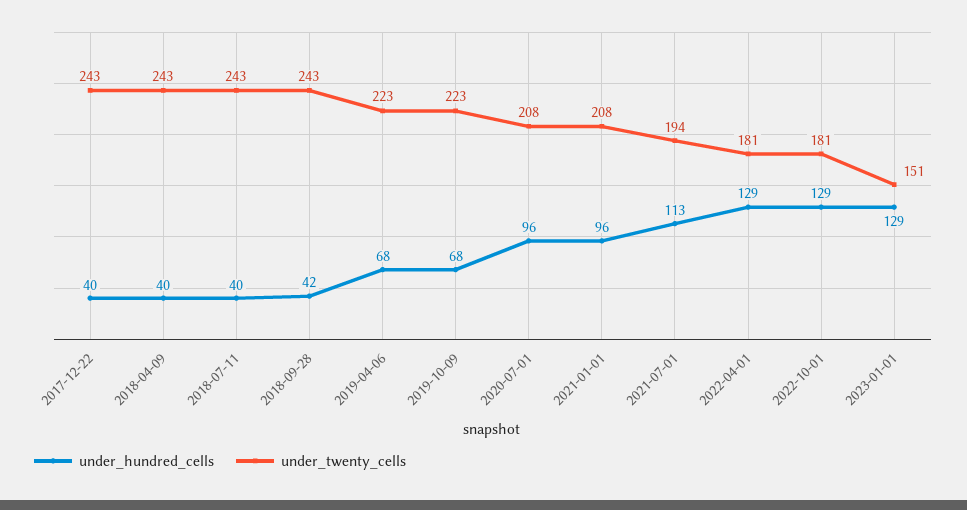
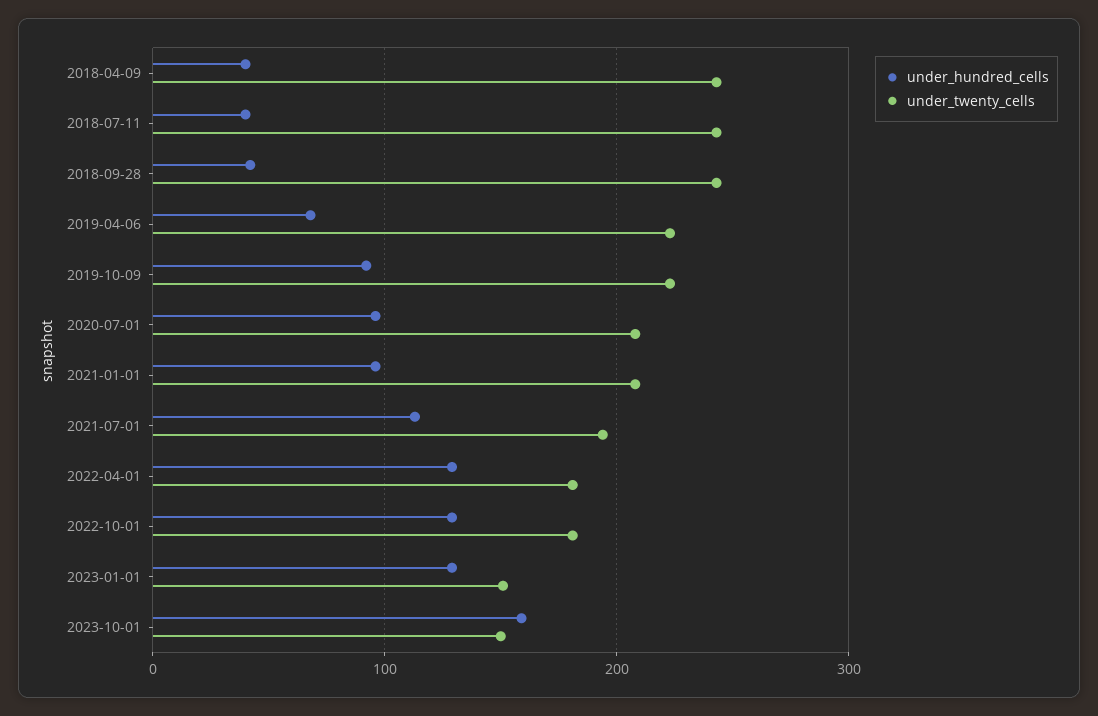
under_hundred_cells, 2017-12-22: 40 -> none
under_twenty_cells, 2017-12-22: 243 -> none
under_hundred_cells, 2019-10-09: 68 -> 90
under_hundred_cells, 2023-10-01: none -> 160
under_twenty_cells, 2023-10-01: none -> 150

